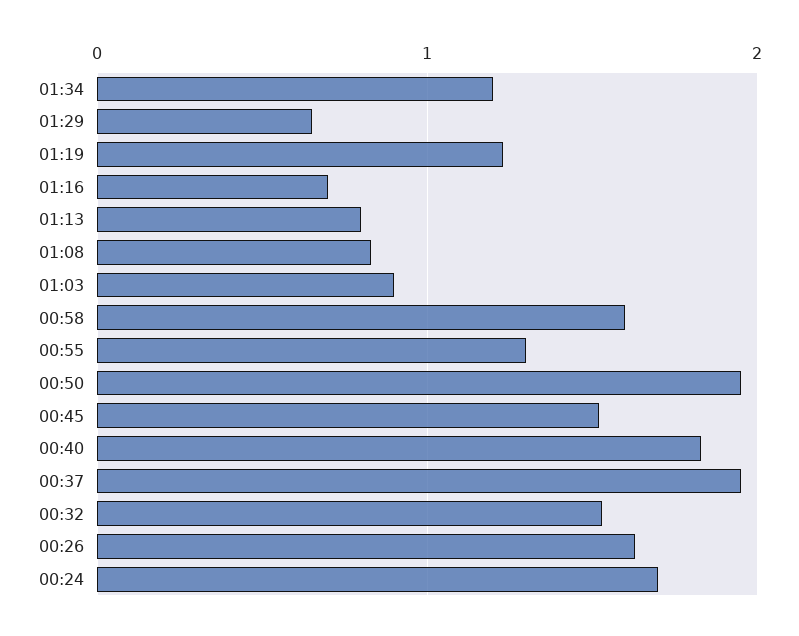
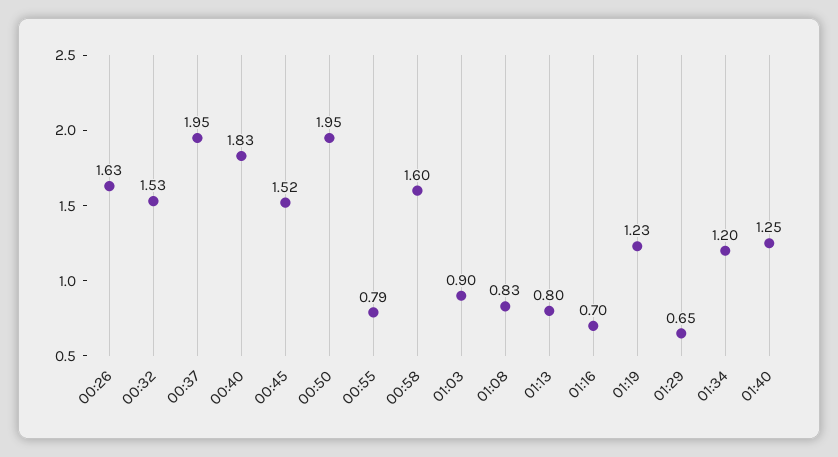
00:55: 1.3 -> 0.79
00:24: 1.7 -> none
01:40: none -> 1.25

